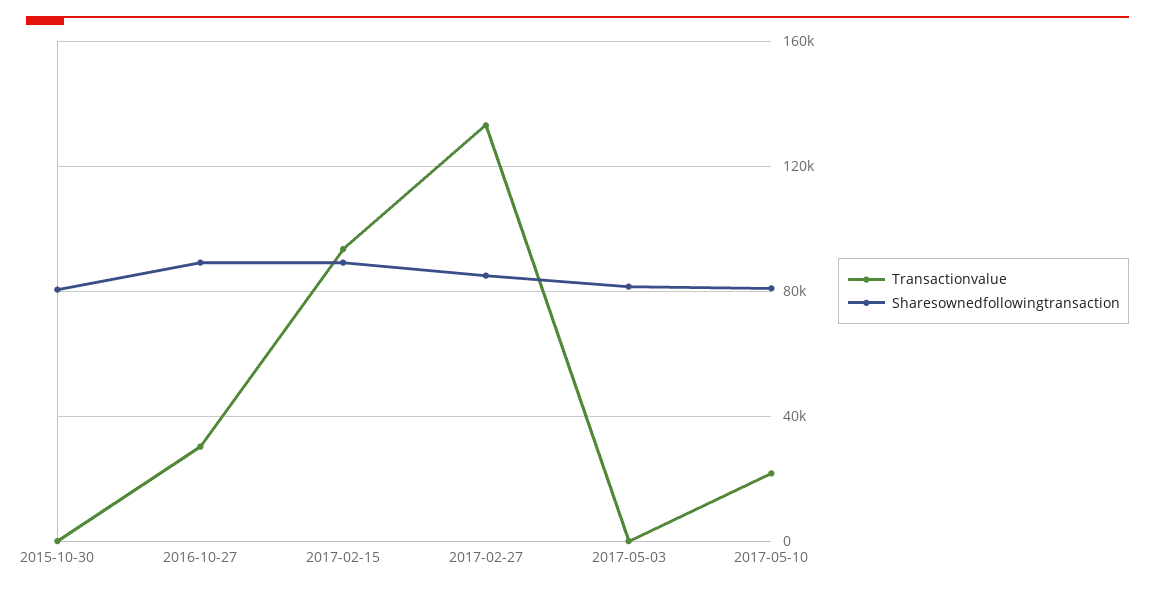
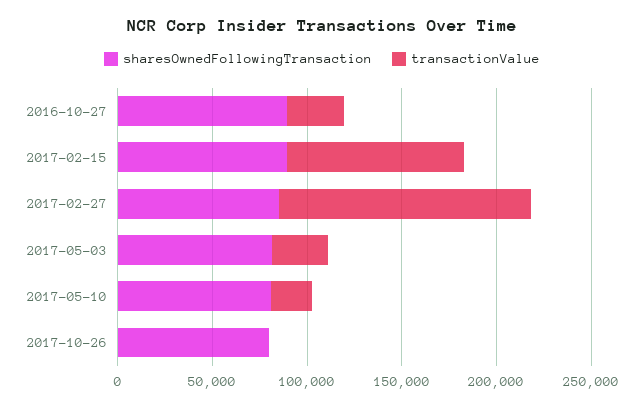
Transactionvalue, 2015-10-30: 0 -> none
Sharesownedfollowingtransaction, 2015-10-30: 80000 -> none
Transactionvalue, 2017-05-03: 0 -> 30000
Sharesownedfollowingtransaction, 2017-10-26: none -> 80000
Transactionvalue, 2017-10-26: none -> 0

